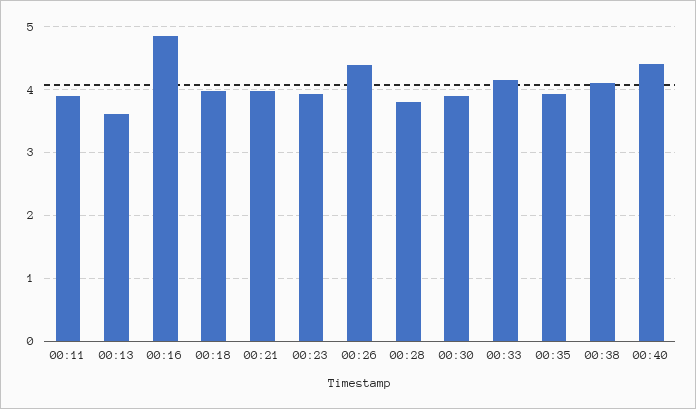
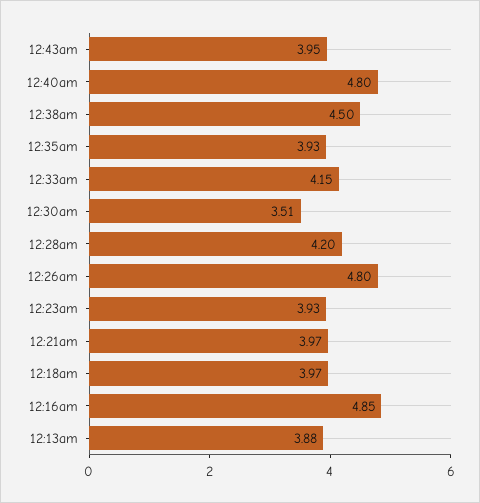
00:11: 3.9 -> none
00:13: 3.6 -> 3.88
00:26: 4.4 -> 4.8
00:28: 3.8 -> 4.2
00:30: 3.9 -> 3.51
00:38: 4.1 -> 4.5
00:40: 4.4 -> 4.8
12:43am: none -> 3.95

